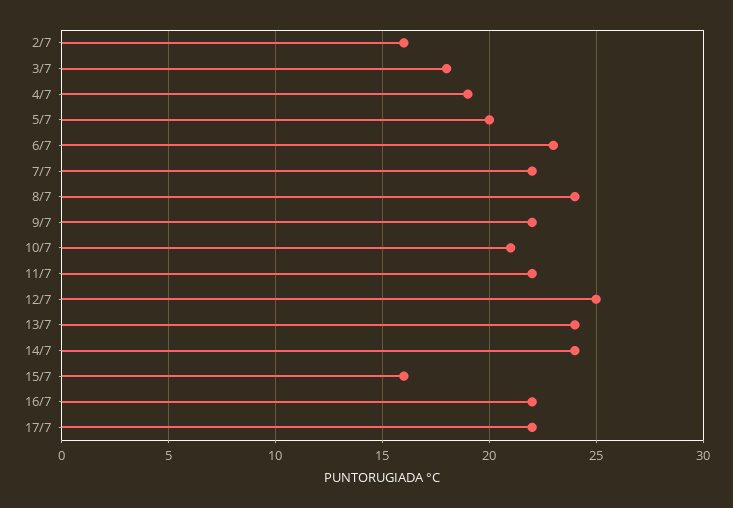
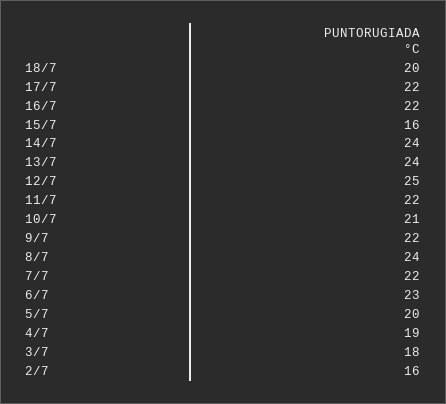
18/7: none -> 20

